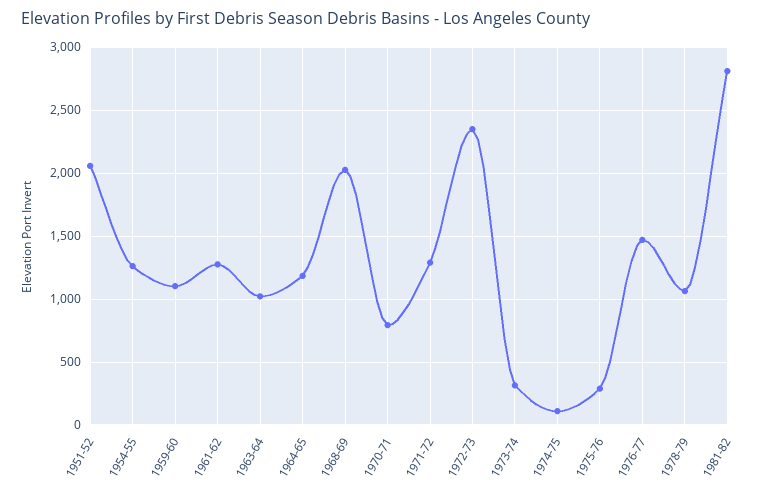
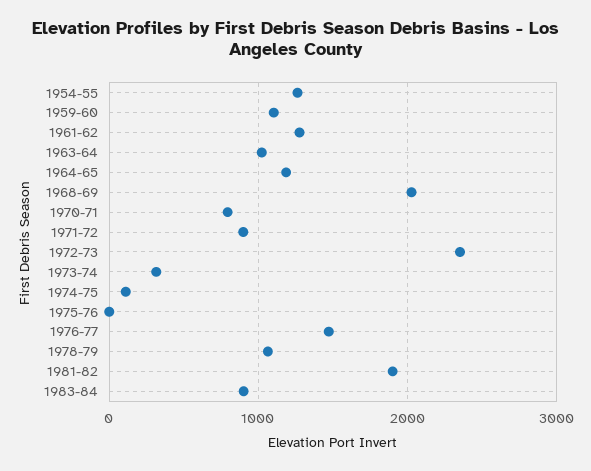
1951-52: 2050 -> none
1971-72: 1300 -> 900
1975-76: 300 -> 0
1981-82: 2800 -> 1900
1983-84: none -> 900

